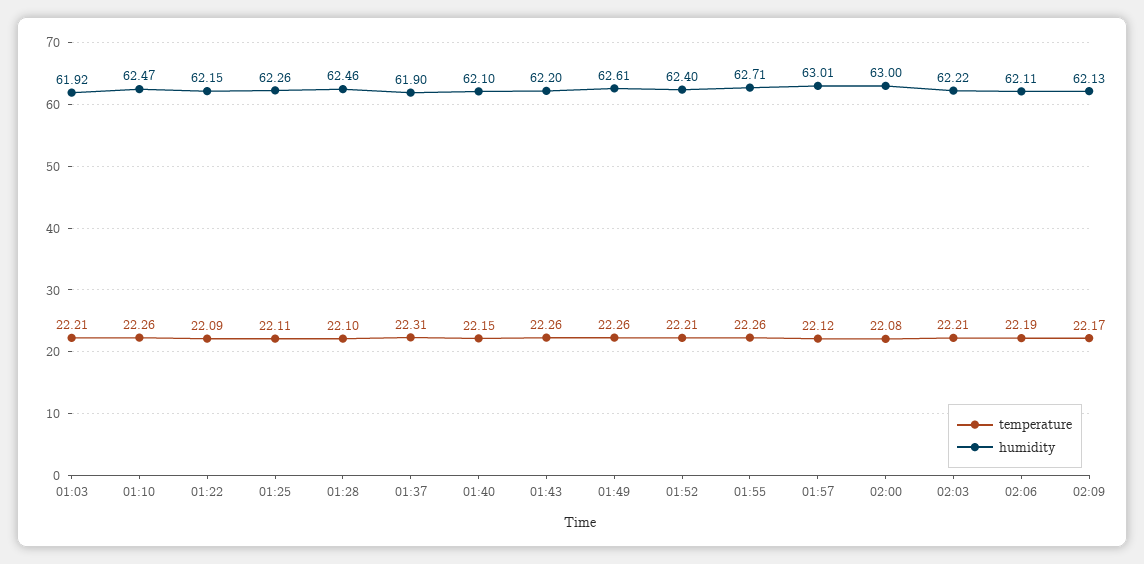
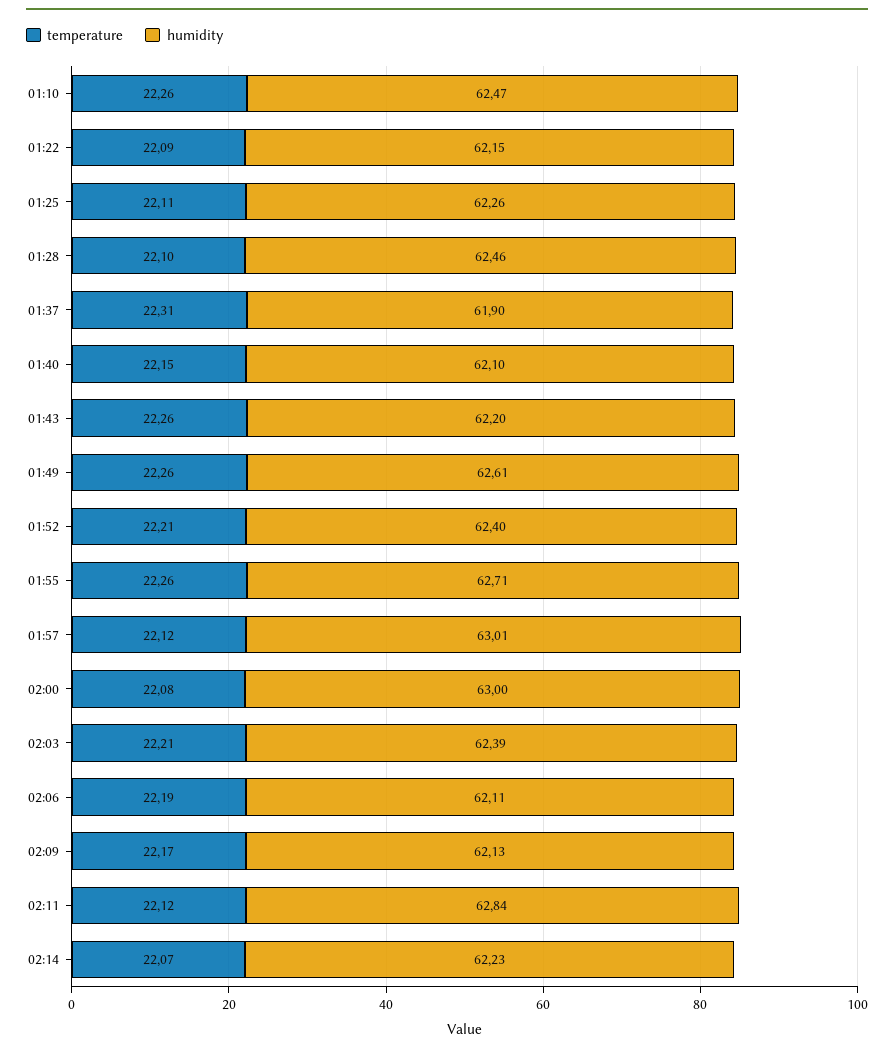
temperature, 01:03: 22.21 -> none
humidity, 01:03: 61.92 -> none
humidity, 02:03: 62.22 -> 62.39
temperature, 02:11: none -> 22.12
humidity, 02:11: none -> 62.84
temperature, 02:14: none -> 22.07
humidity, 02:14: none -> 62.23

